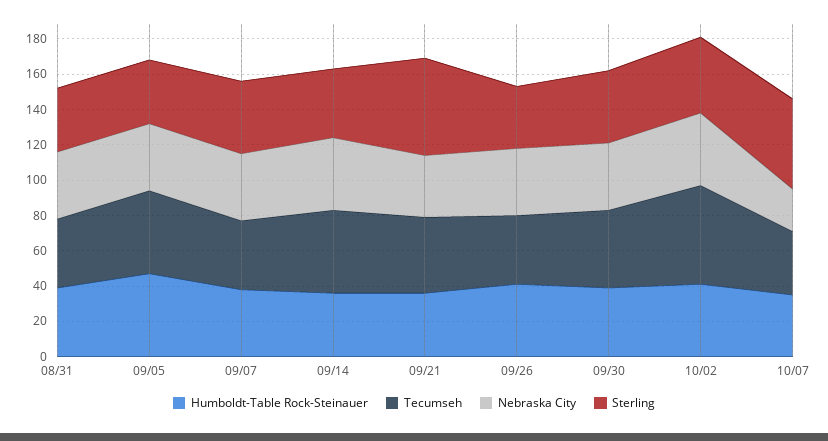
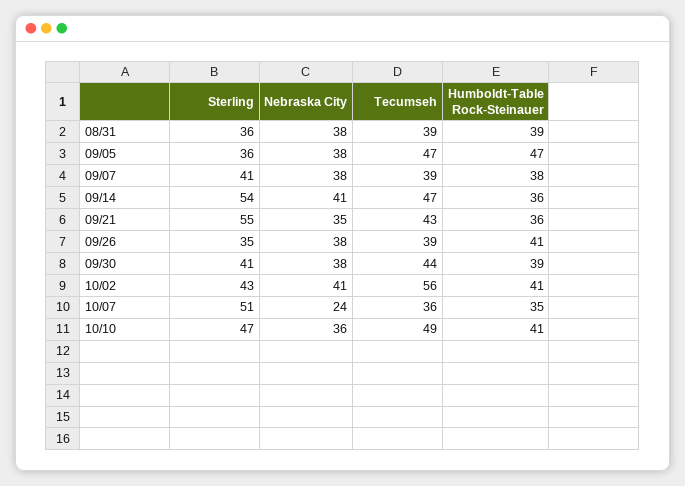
Sterling, 09/14: 40 -> 54
Sterling, 10/10: none -> 47
Nebraska City, 10/10: none -> 36
Tecumseh, 10/10: none -> 49
Humboldt-Table Rock-Steinauer, 10/10: none -> 41

